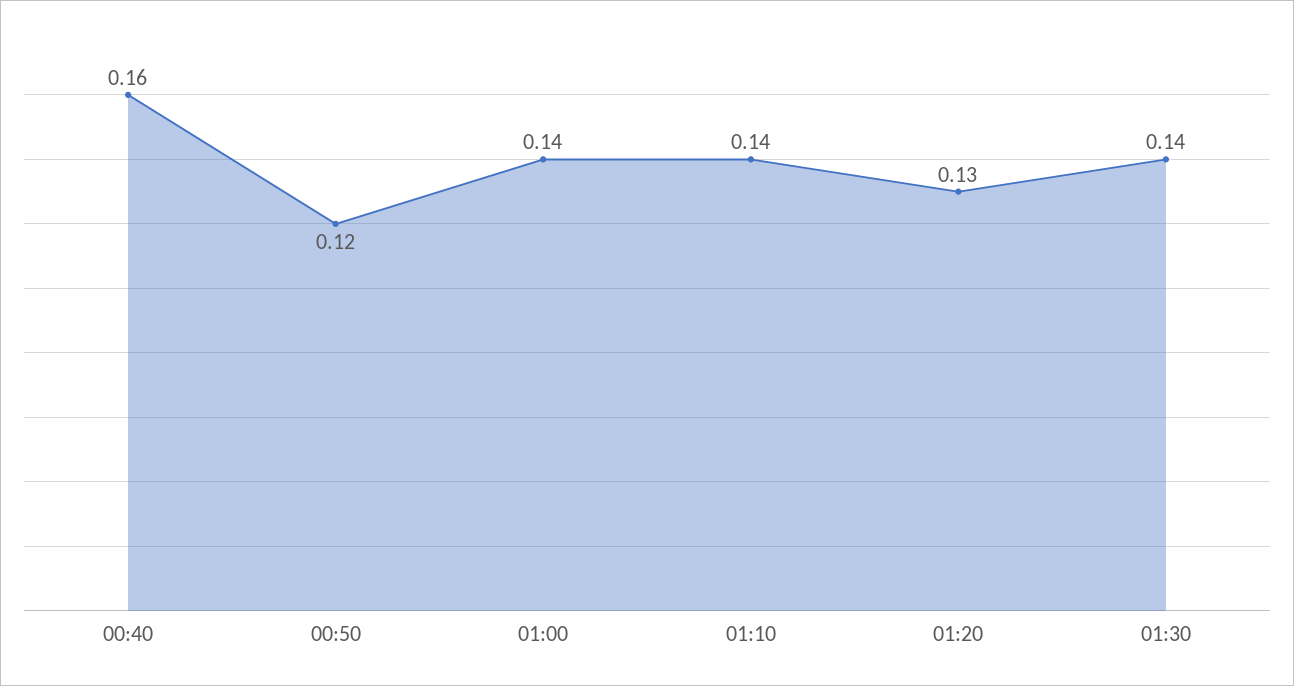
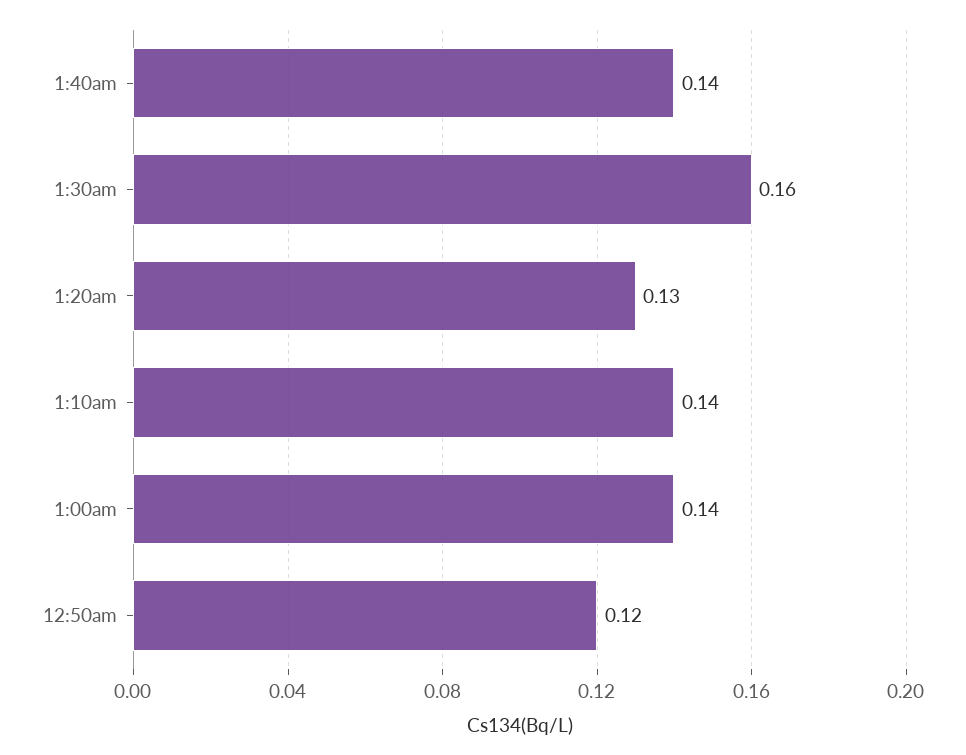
00:40: 0.16 -> none
01:30: 0.14 -> 0.16
1:40am: none -> 0.14

